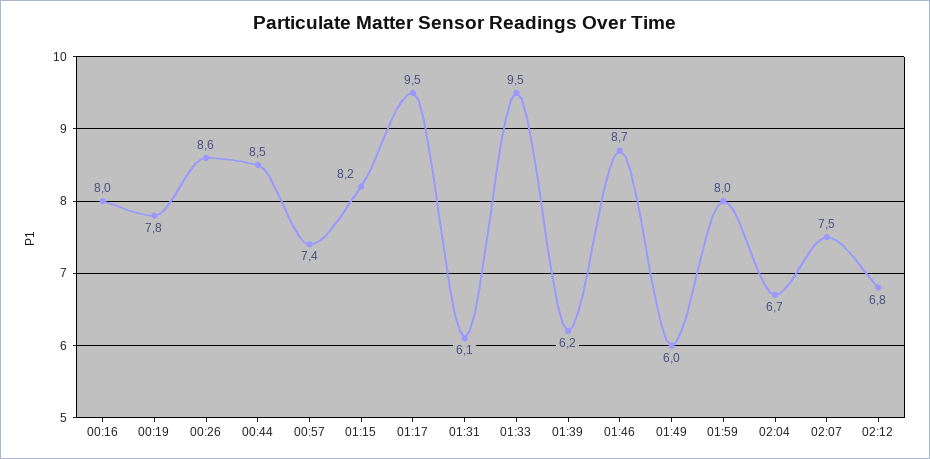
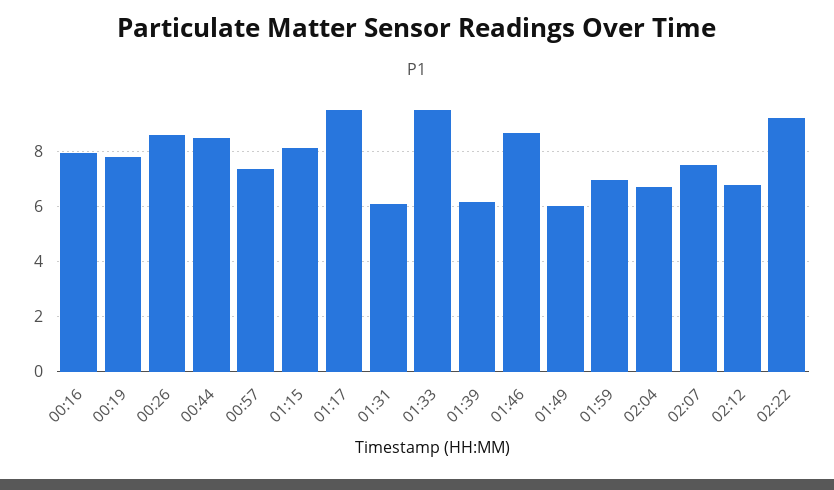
01:59: 8 -> 7
02:22: none -> 9.25

